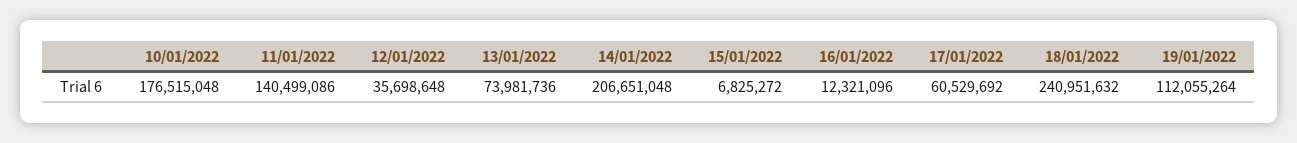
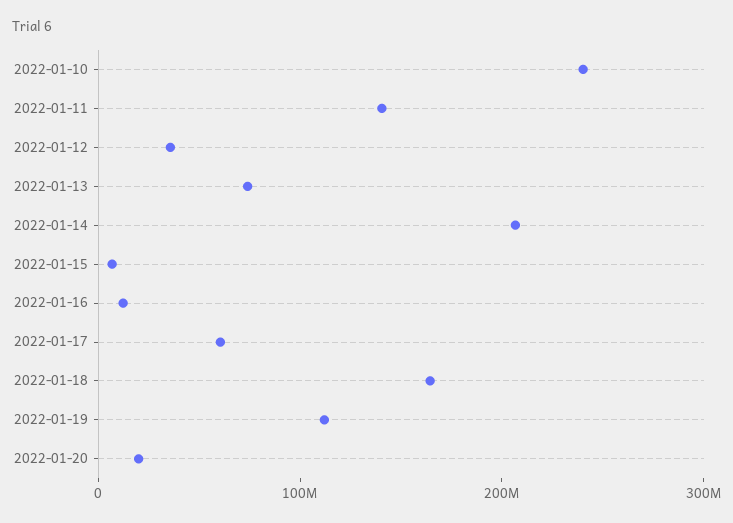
10/01/2022: 176515048 -> 240000000
18/01/2022: 240951632 -> 160000000
2022-01-20: none -> 20000000

